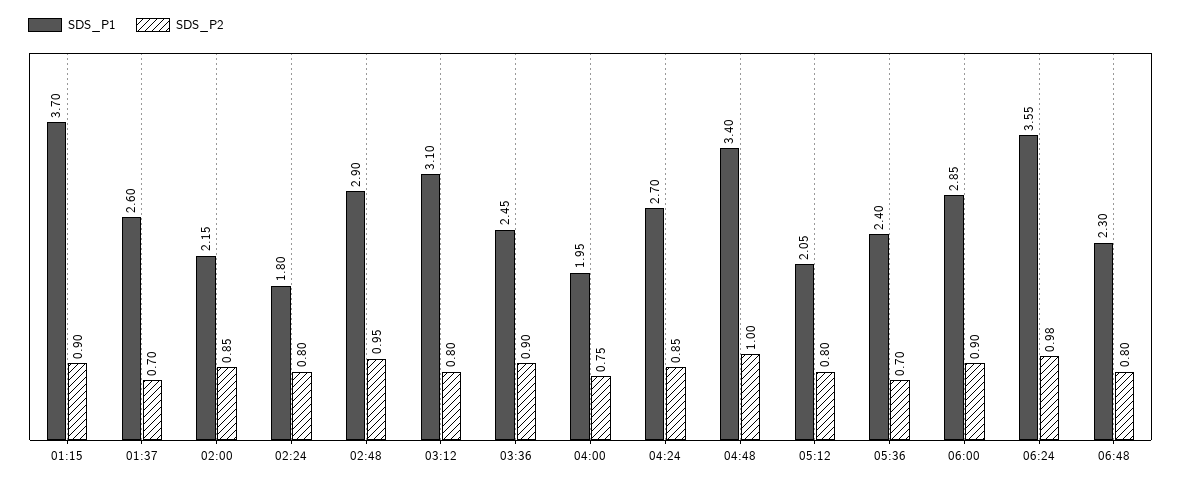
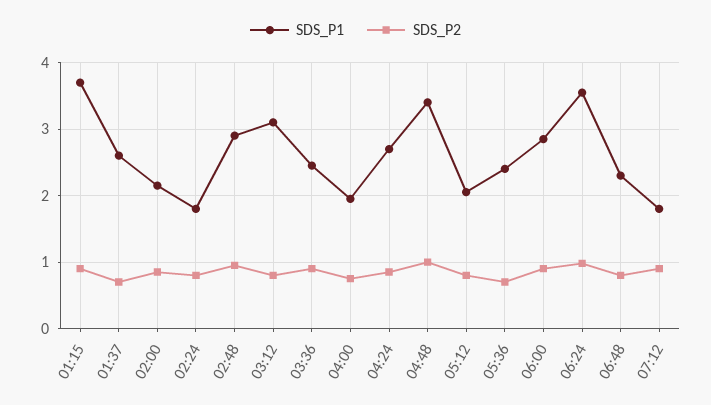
SDS_P1, 07:12: none -> 1.8
SDS_P2, 07:12: none -> 0.9

